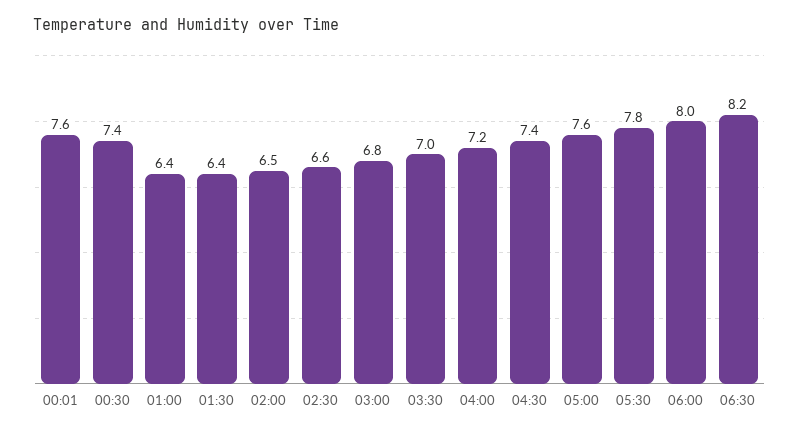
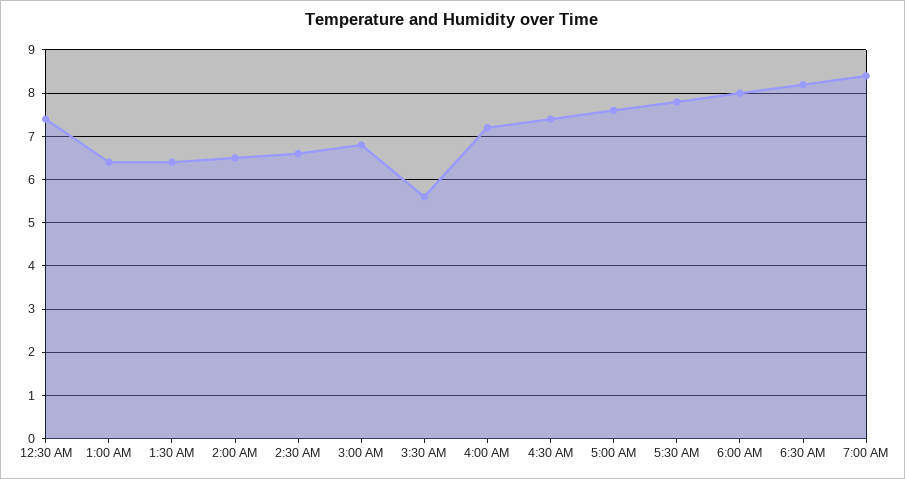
00:01: 7.6 -> none
03:30: 7 -> 5.5
7:00 AM: none -> 8.5

